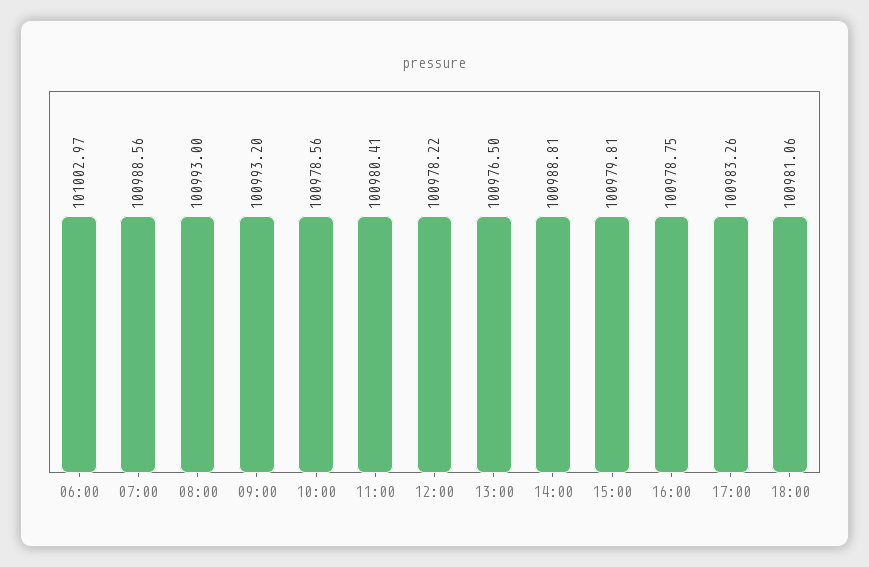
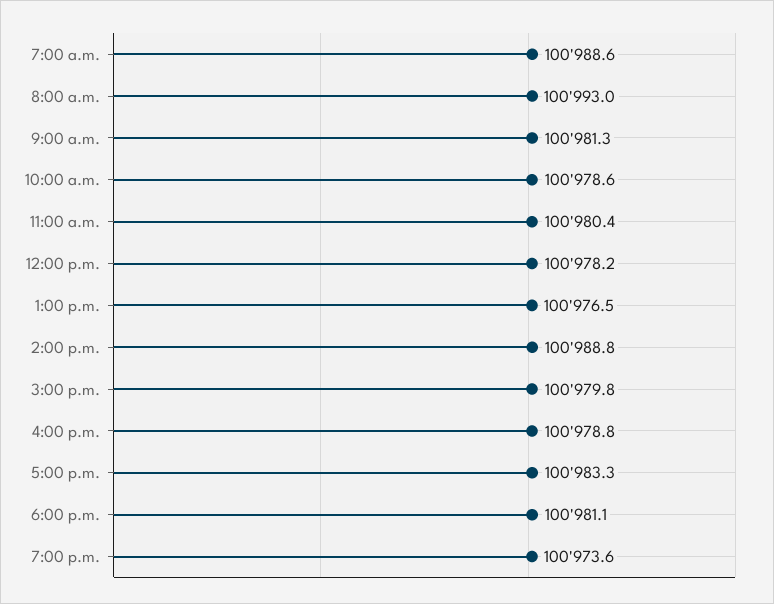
06:00: 101002.97 -> none
09:00: 100993.2 -> 100981.3
7:00 p.m.: none -> 100973.6

